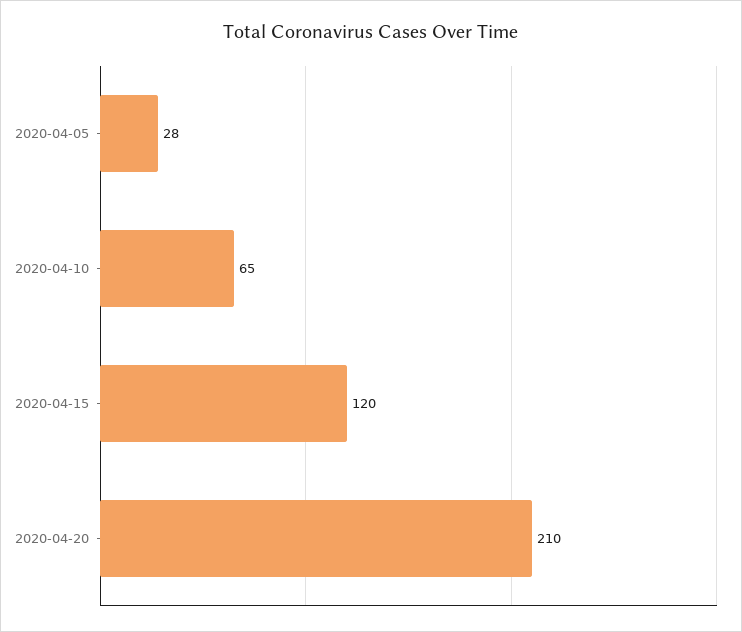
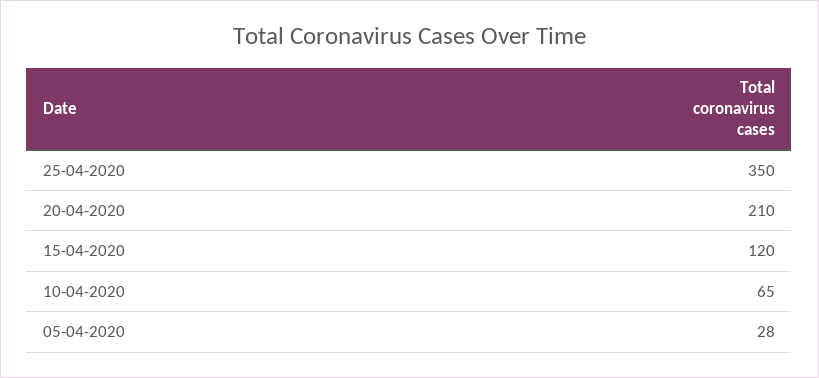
25-04-2020: none -> 350

